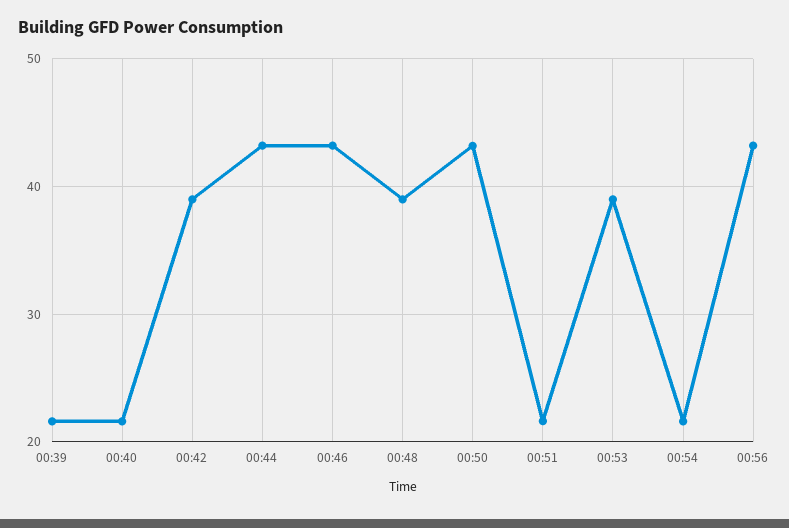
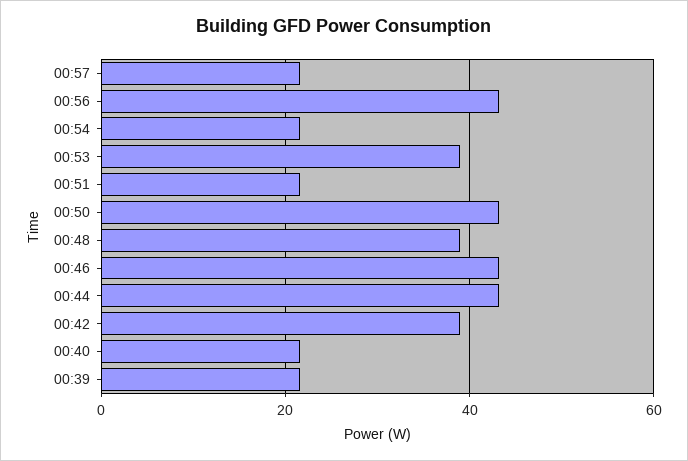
00:57: none -> 22

